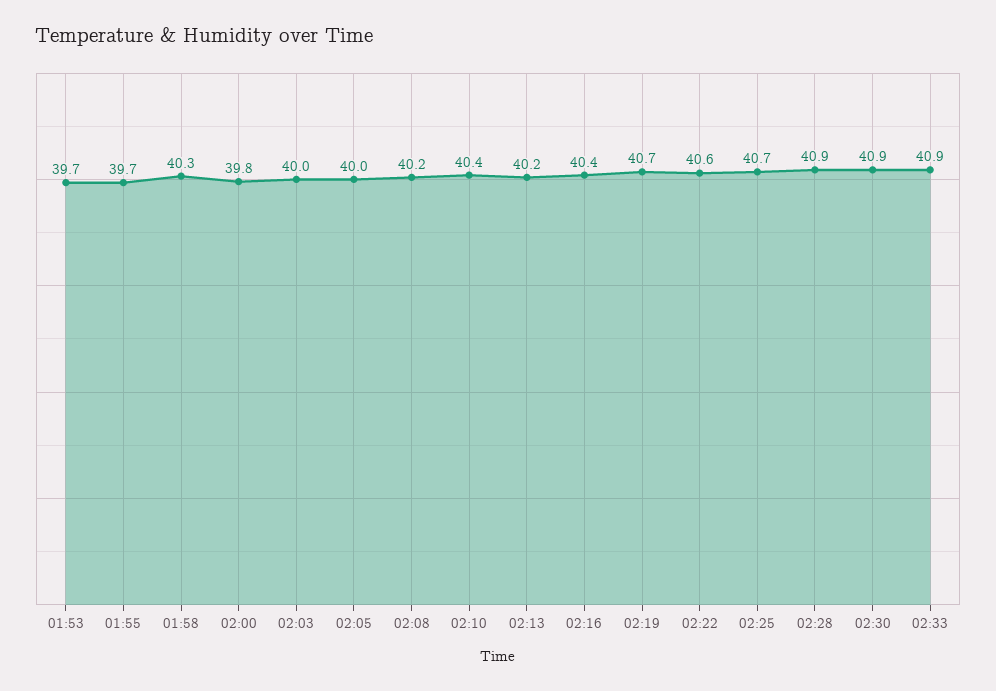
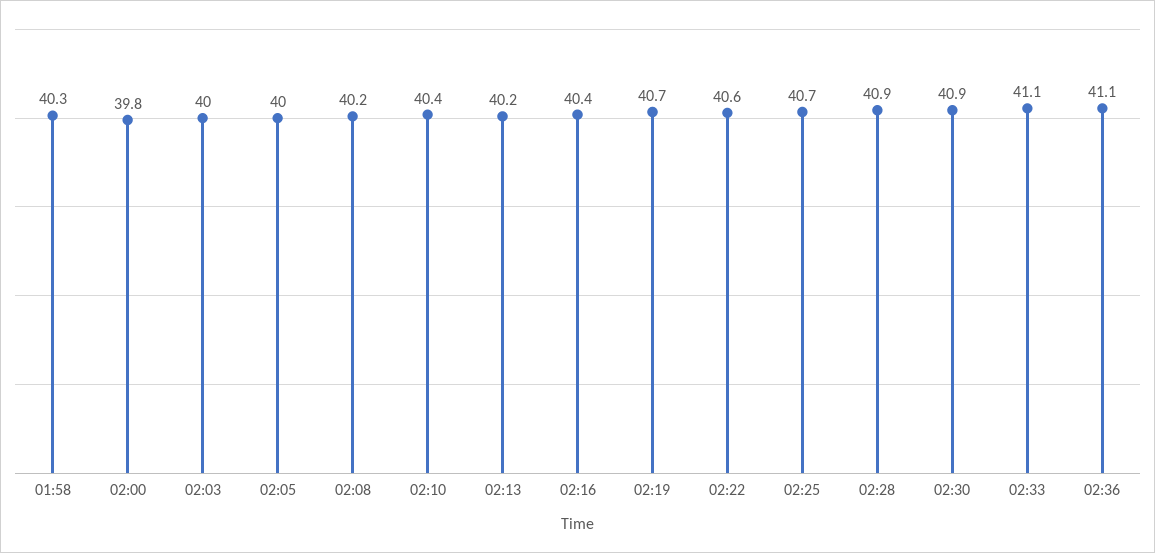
01:53: 39.7 -> none
01:55: 39.7 -> none
02:33: 40.9 -> 41.1
02:36: none -> 41.1

